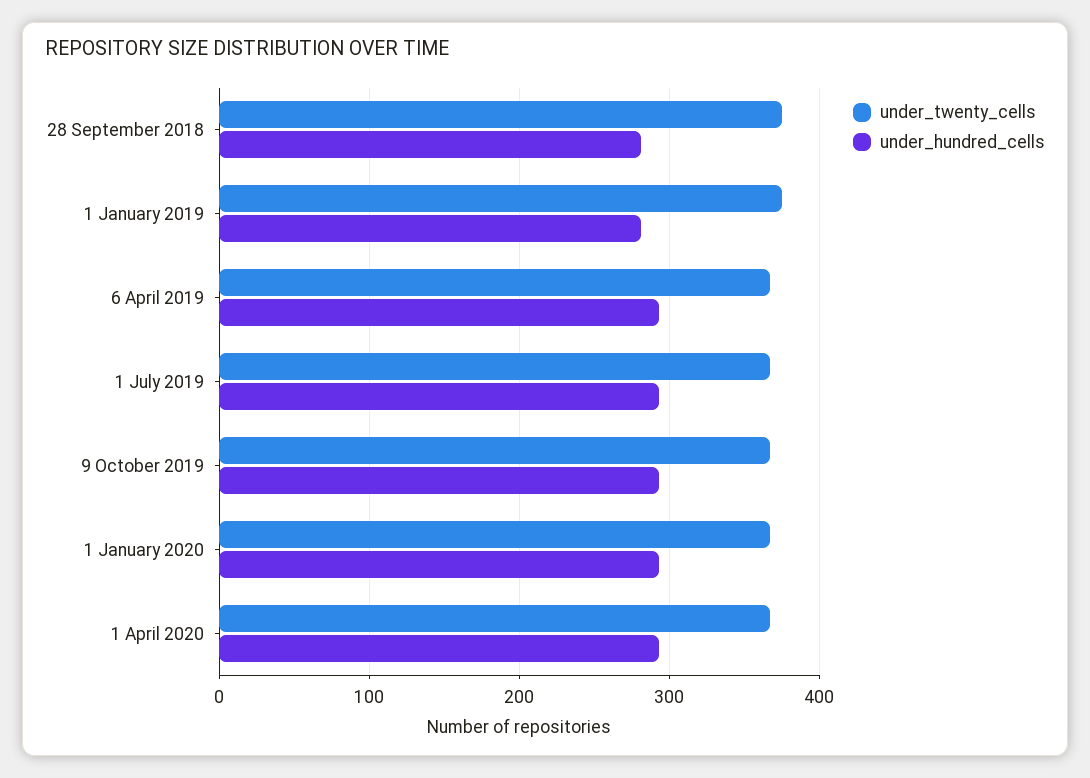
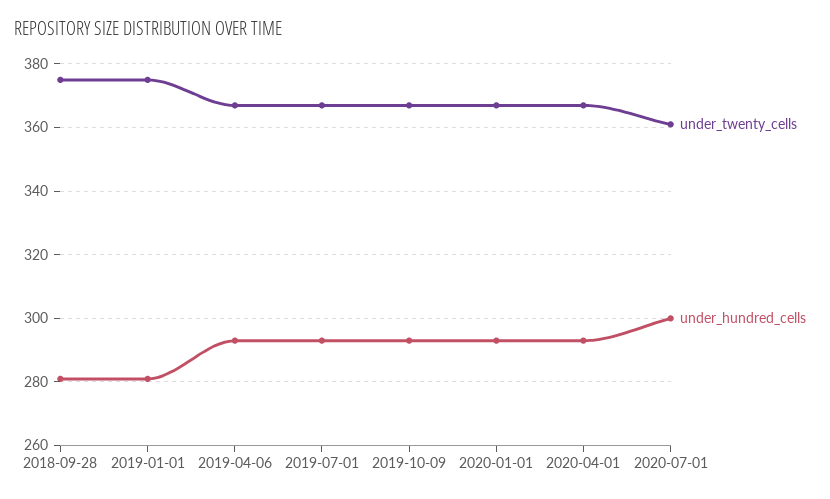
under_twenty_cells, 2020-07-01: none -> 360
under_hundred_cells, 2020-07-01: none -> 300

